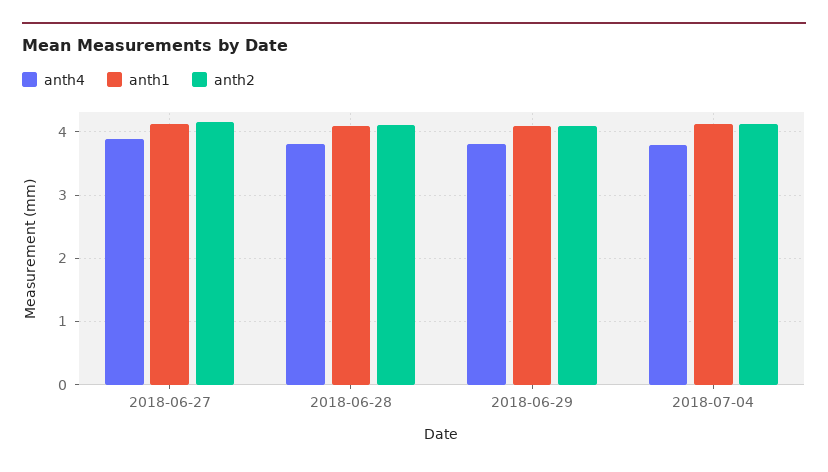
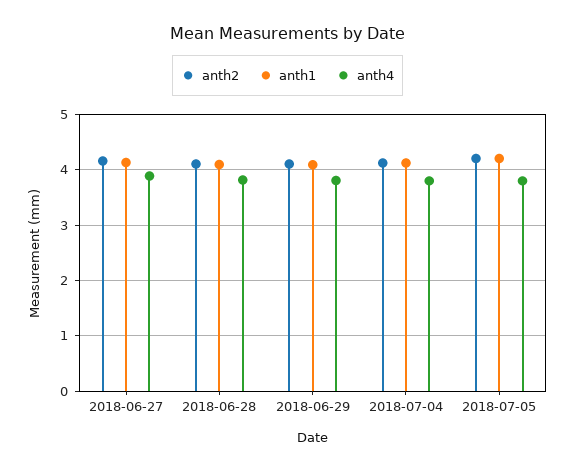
anth2, 2018-07-05: none -> 4.2
anth1, 2018-07-05: none -> 4.2
anth4, 2018-07-05: none -> 3.8

